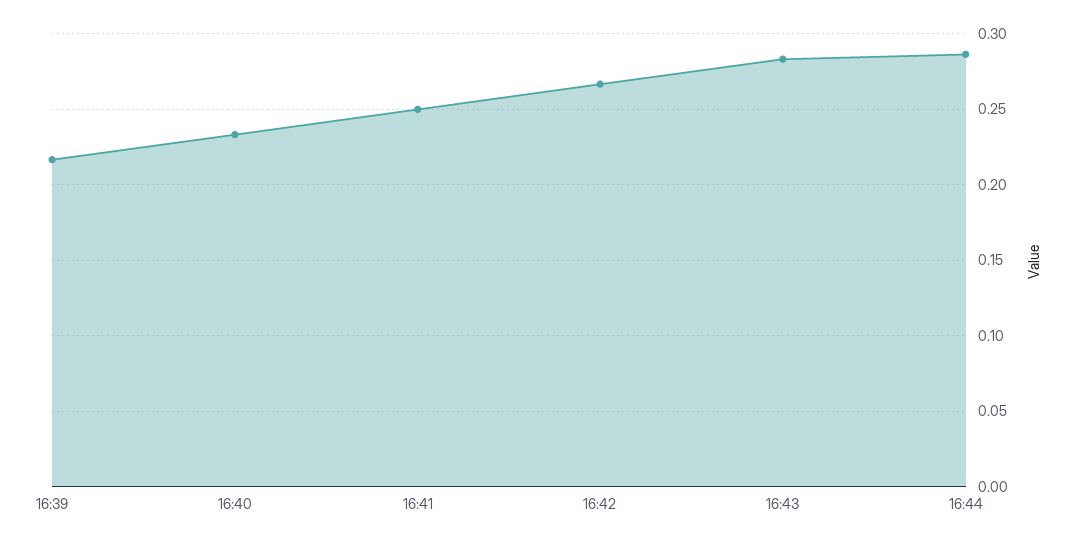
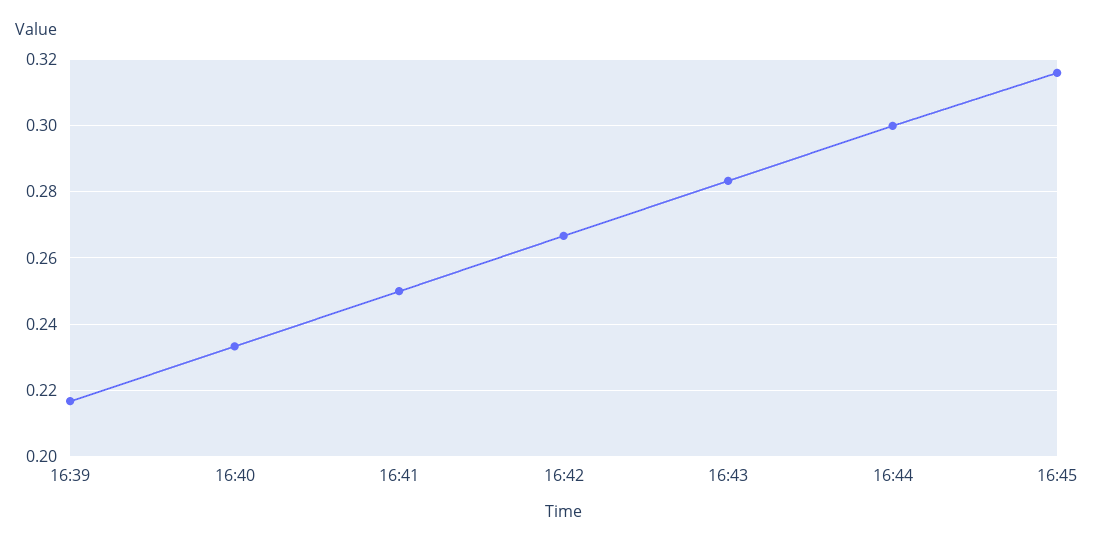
16:44: 0.285 -> 0.3
16:45: none -> 0.316

